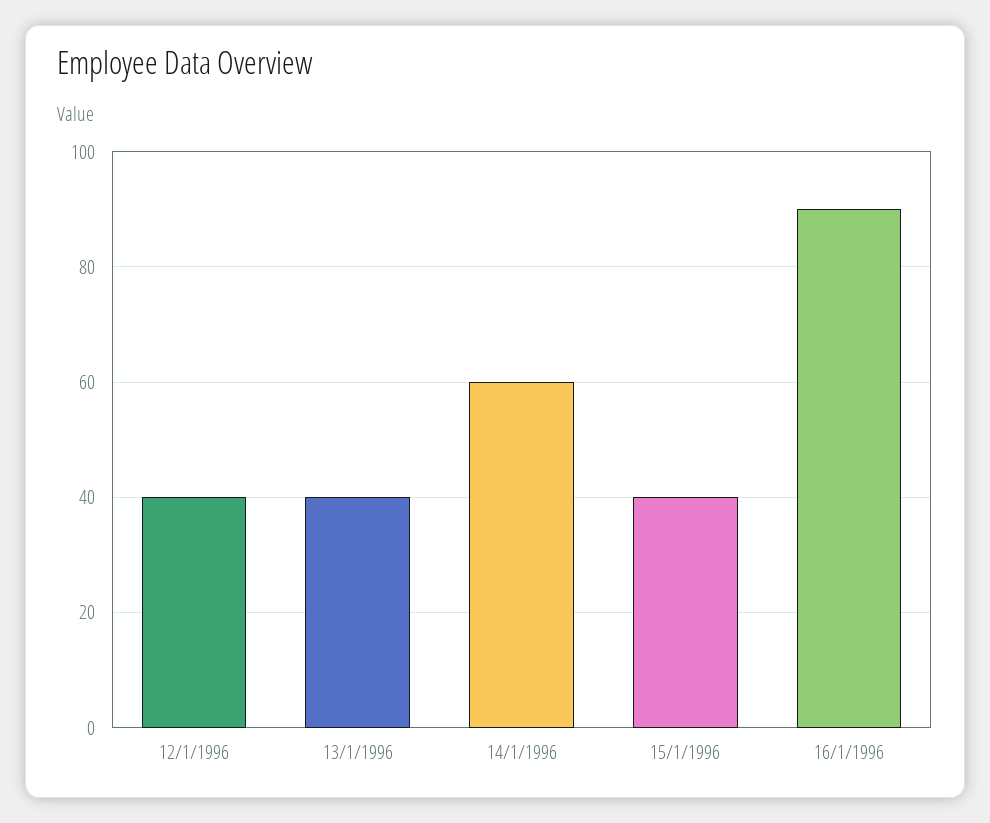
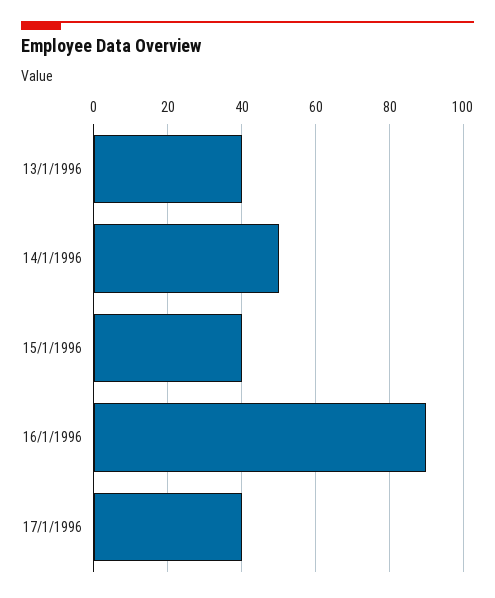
12/1/1996: 40 -> none
14/1/1996: 60 -> 50
17/1/1996: none -> 40

